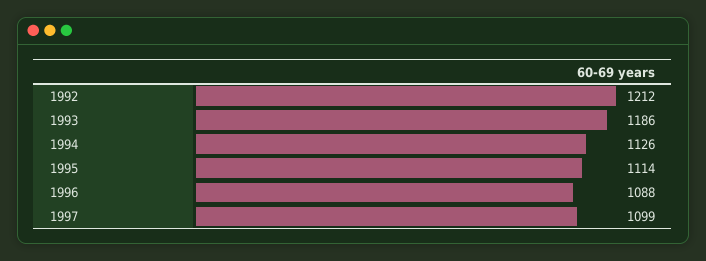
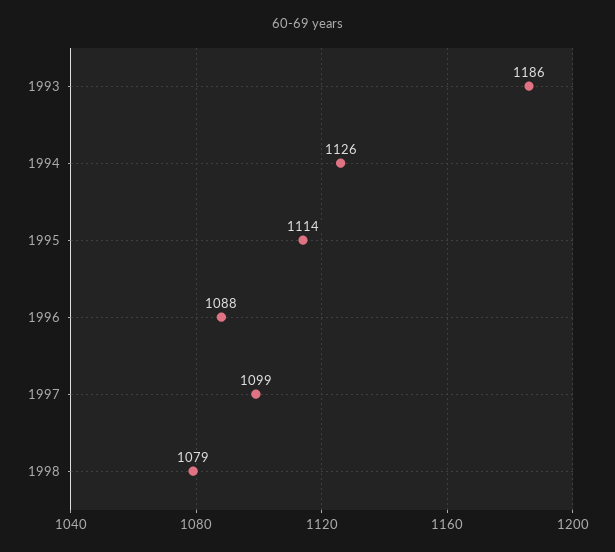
1992: 1212 -> none
1998: none -> 1079

